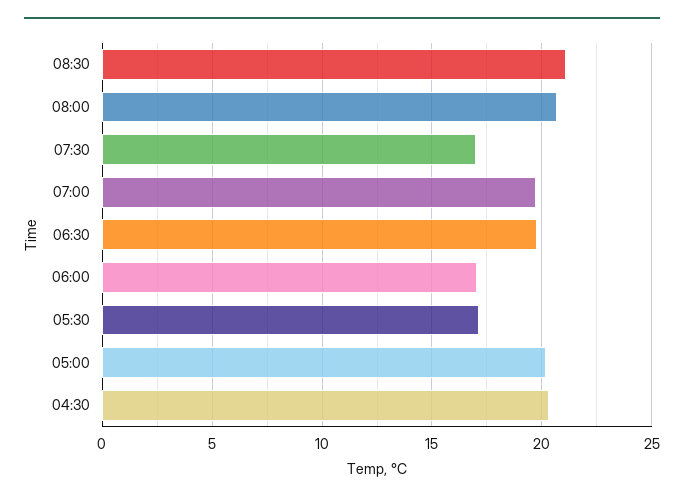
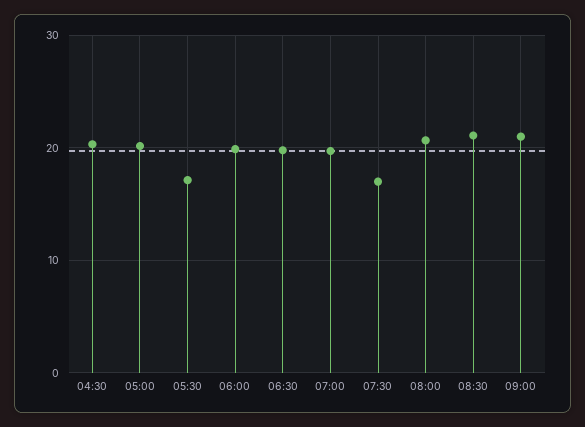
06:00: 17 -> 20
09:00: none -> 21

